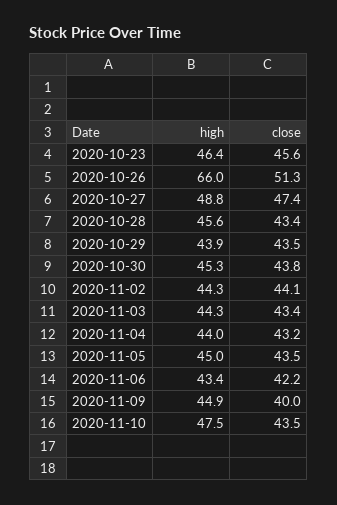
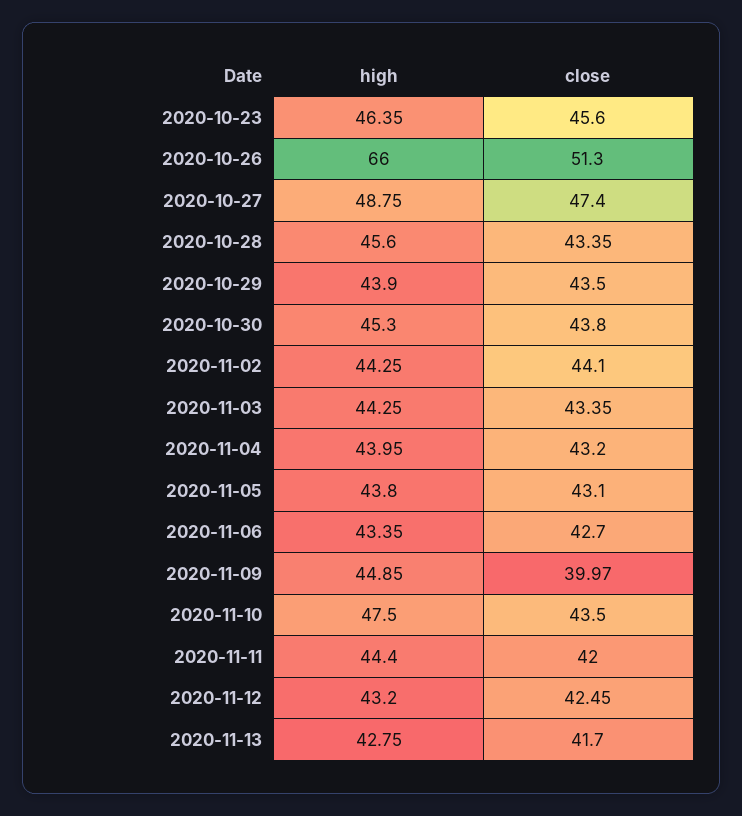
high, 2020-11-05: 45 -> 43.8
close, 2020-11-05: 43.5 -> 43.1
close, 2020-11-06: 42.2 -> 42.7
high, 2020-11-11: none -> 44.4
close, 2020-11-11: none -> 42
high, 2020-11-12: none -> 43.2
close, 2020-11-12: none -> 42.45
high, 2020-11-13: none -> 42.75
close, 2020-11-13: none -> 41.7

